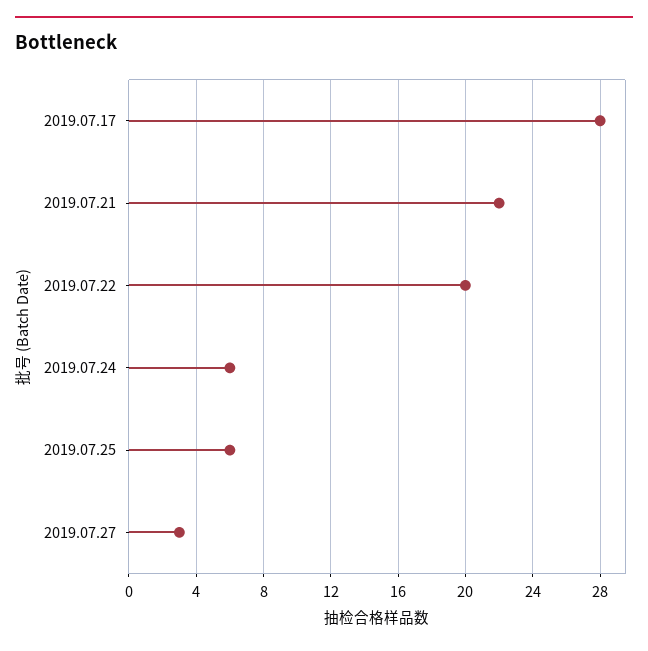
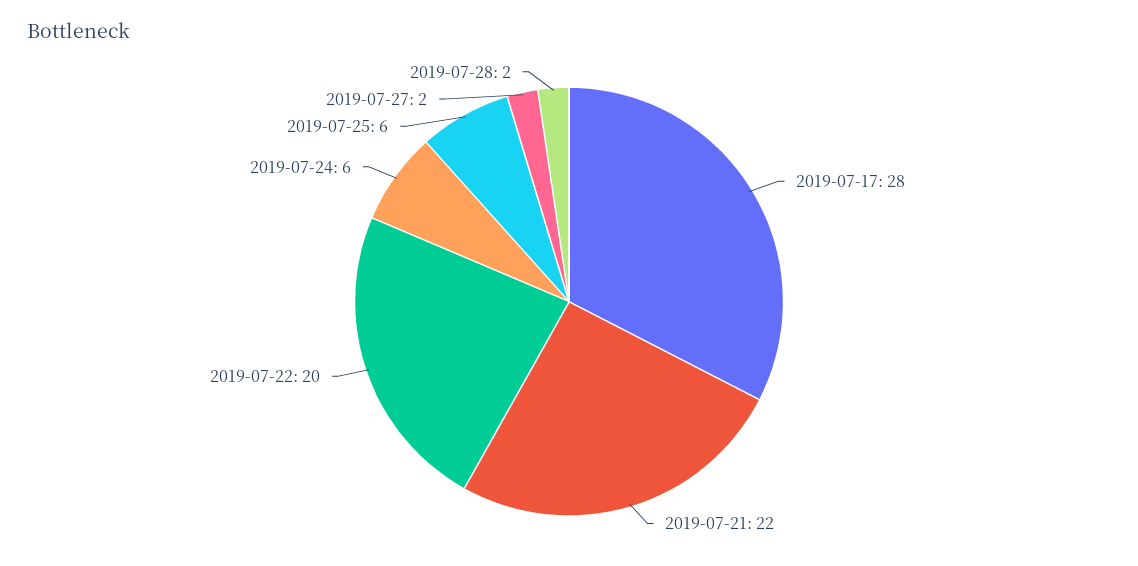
2019.07.27: 3 -> 2
2019-07-28: none -> 2

